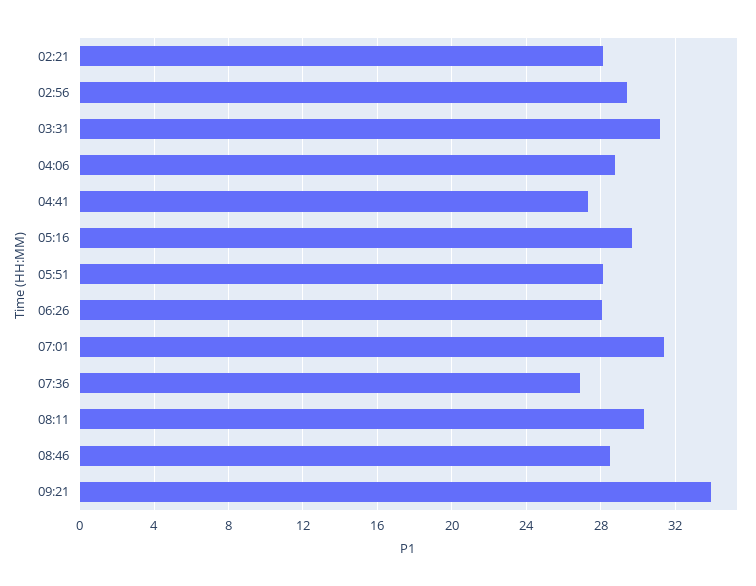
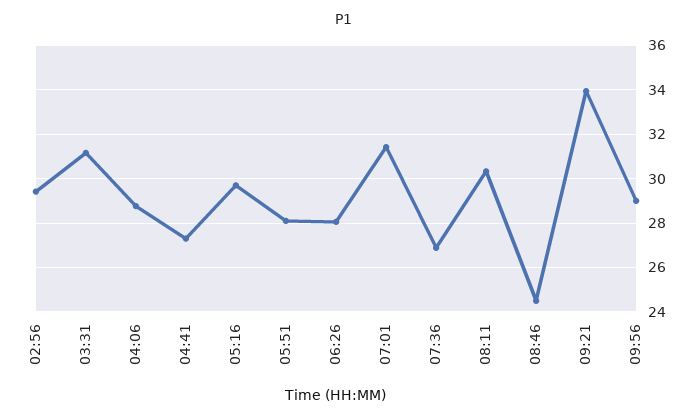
02:21: 28 -> none
08:46: 28.5 -> 24.5
09:56: none -> 29

